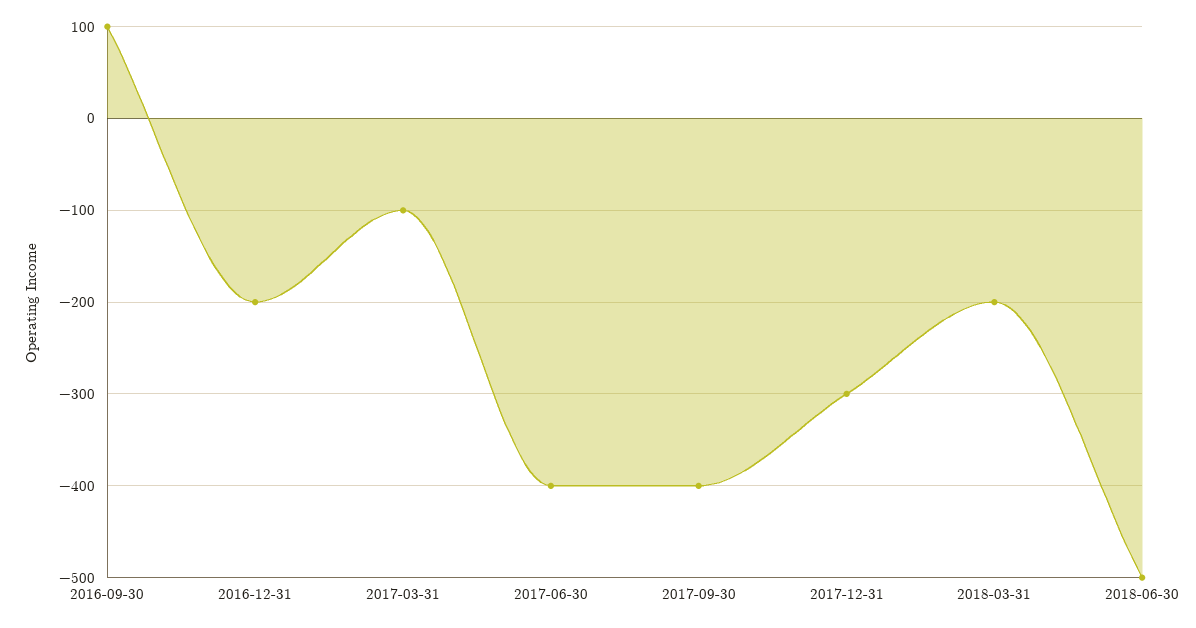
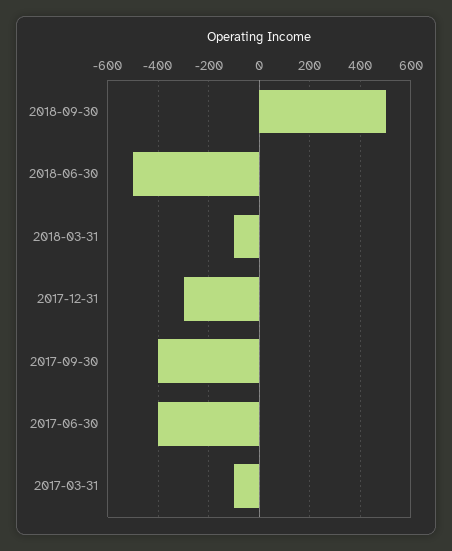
2016-09-30: 100 -> none
2016-12-31: -200 -> none
2018-03-31: -200 -> -100
2018-09-30: none -> 500

